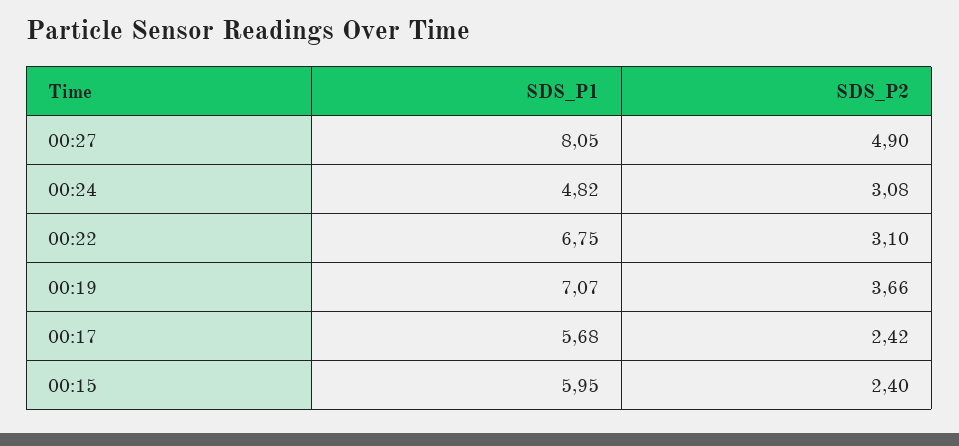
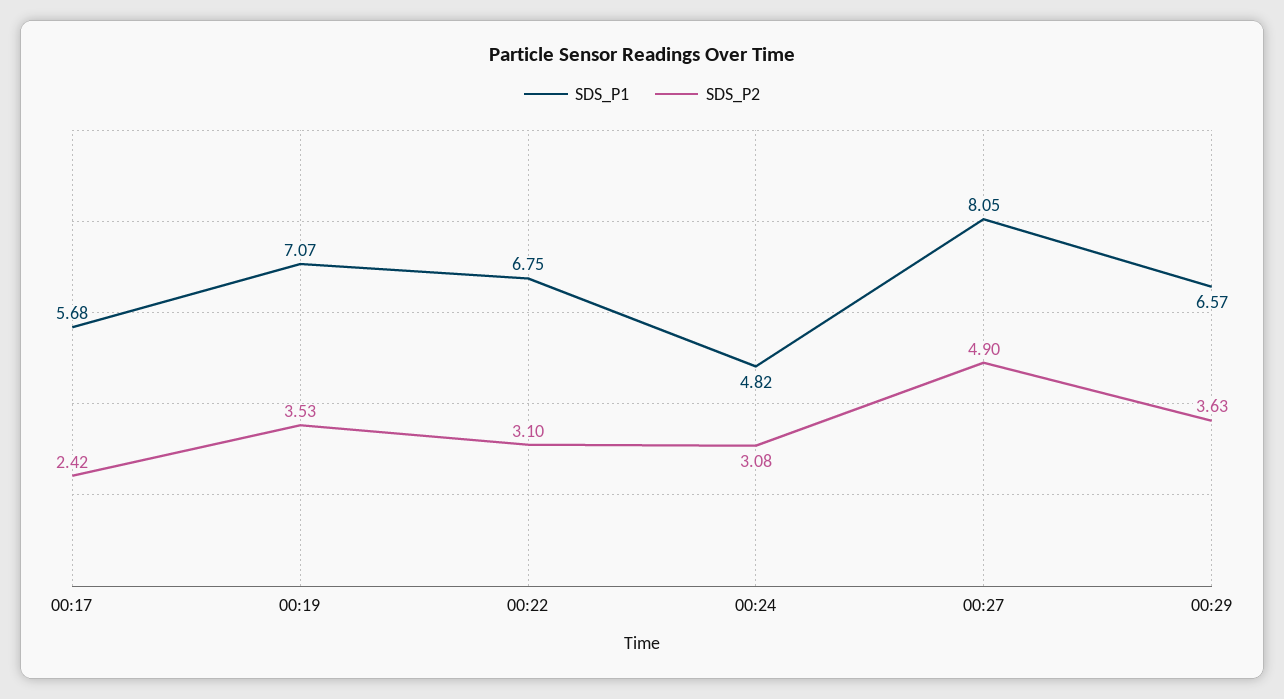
SDS_P2, 00:19: 3.66 -> 3.53
SDS_P1, 00:15: 5.95 -> none
SDS_P2, 00:15: 2.4 -> none
SDS_P1, 00:29: none -> 6.57
SDS_P2, 00:29: none -> 3.63

